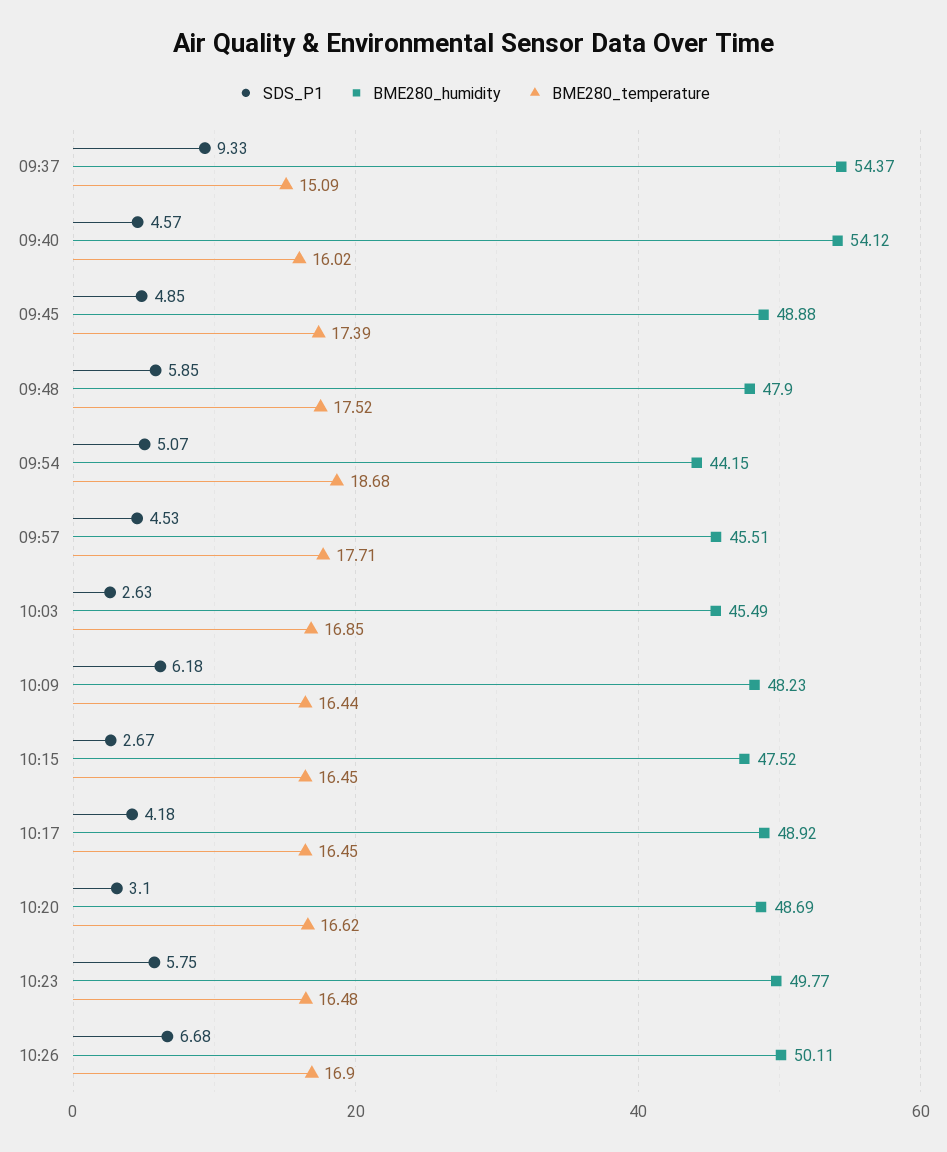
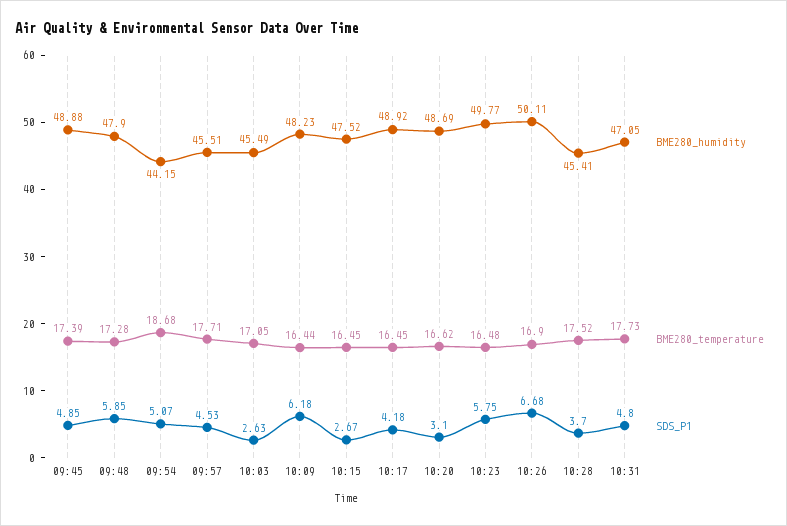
SDS_P1, 09:37: 9.33 -> none
BME280_humidity, 09:37: 54.37 -> none
BME280_temperature, 09:37: 15.09 -> none
SDS_P1, 09:40: 4.57 -> none
BME280_humidity, 09:40: 54.12 -> none
BME280_temperature, 09:40: 16.02 -> none
BME280_temperature, 09:48: 17.52 -> 17.28
BME280_temperature, 10:03: 16.85 -> 17.05
BME280_humidity, 10:28: none -> 45.41
BME280_temperature, 10:28: none -> 17.52
SDS_P1, 10:28: none -> 3.7
BME280_humidity, 10:31: none -> 47.05
BME280_temperature, 10:31: none -> 17.73
SDS_P1, 10:31: none -> 4.8

